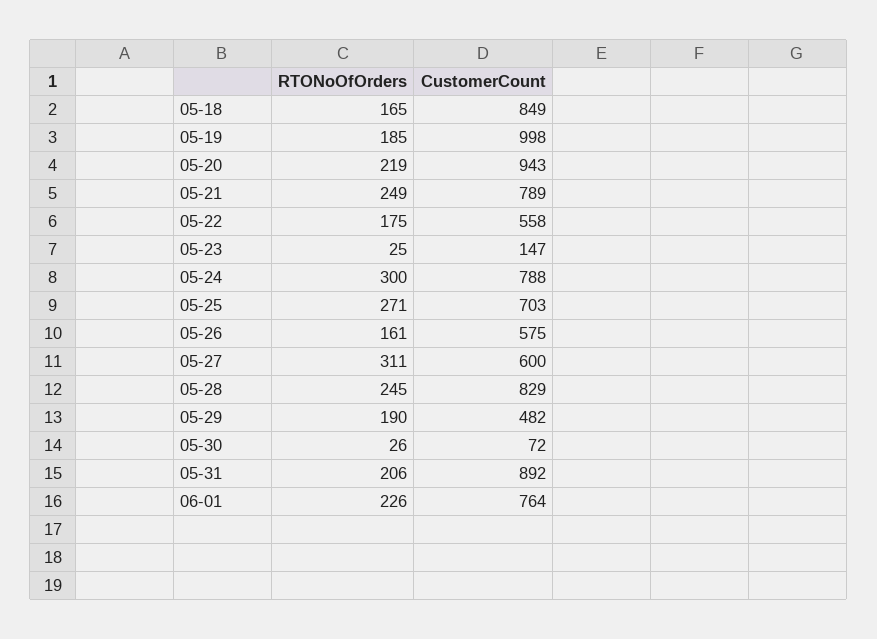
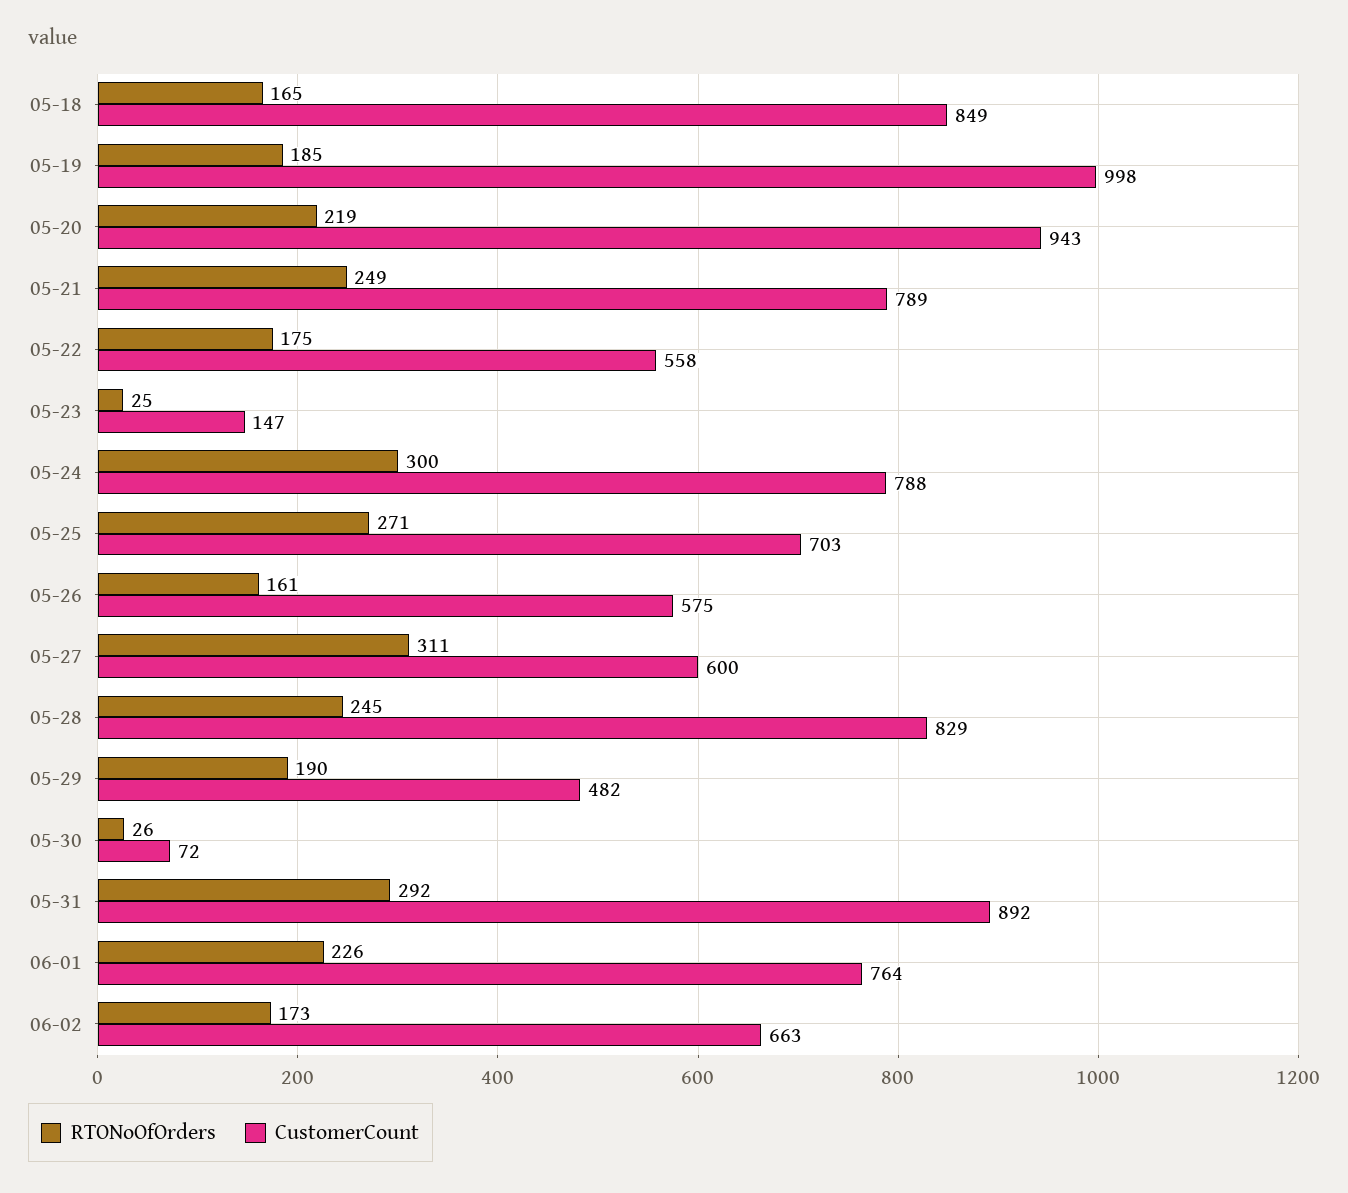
RTONoOfOrders, 05-31: 206 -> 292
RTONoOfOrders, 06-02: none -> 173
CustomerCount, 06-02: none -> 663

